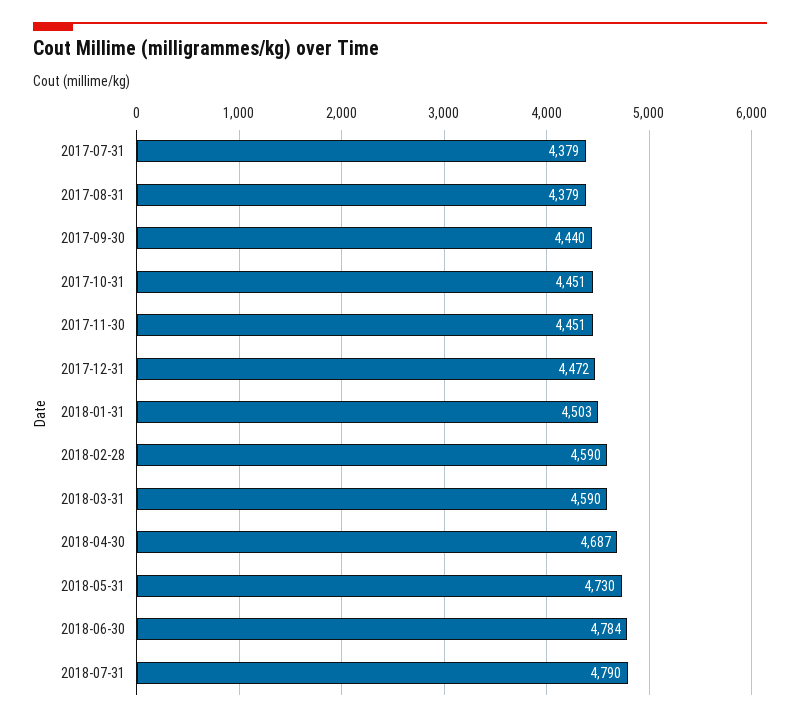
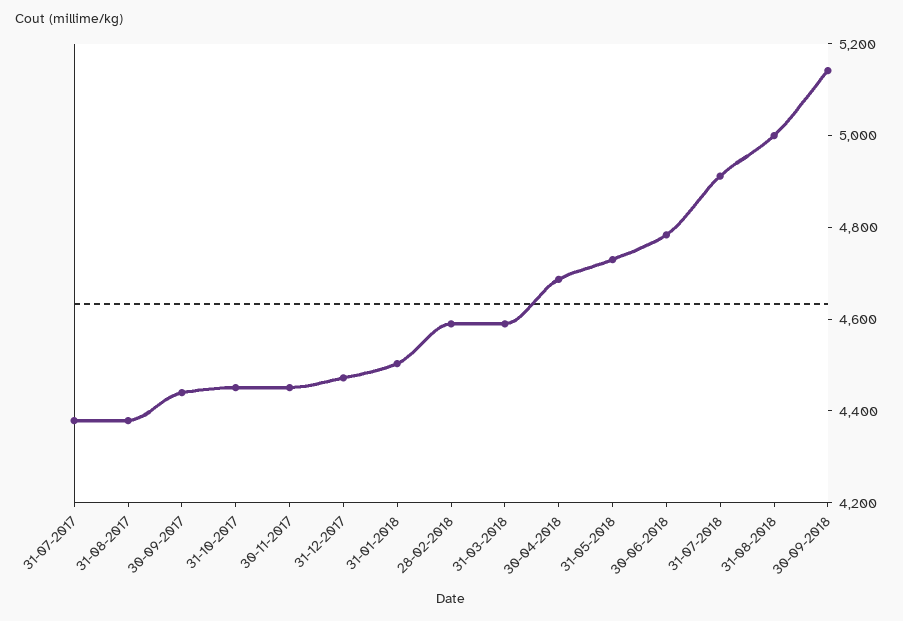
2018-07-31: 4790 -> 4900
31-08-2018: none -> 5000
30-09-2018: none -> 5150

